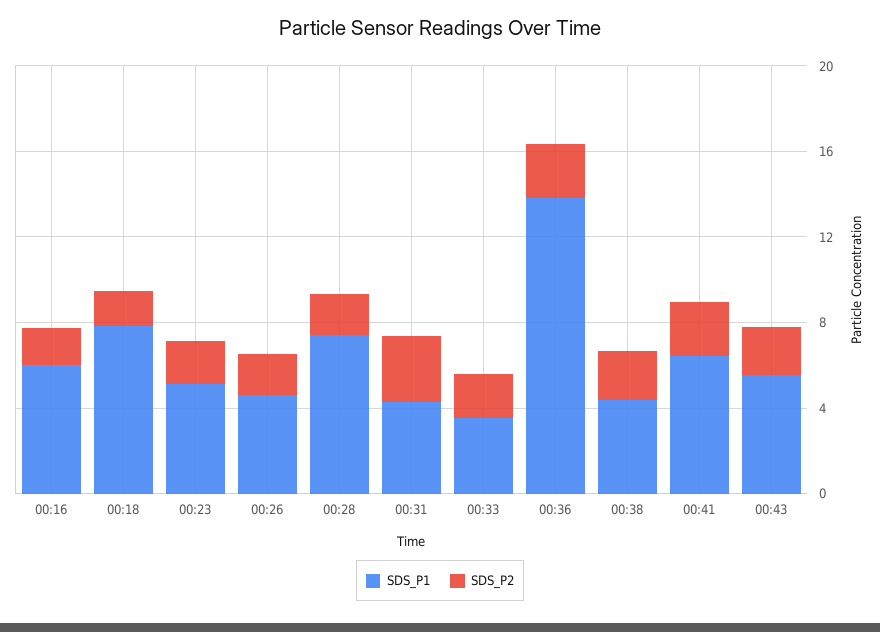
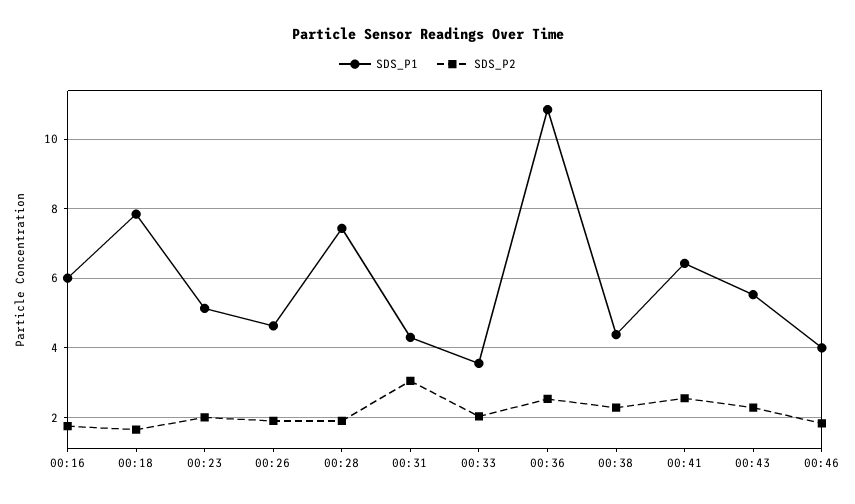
SDS_P1, 00:36: 14 -> 10.8
SDS_P1, 00:46: none -> 4
SDS_P2, 00:46: none -> 1.8

